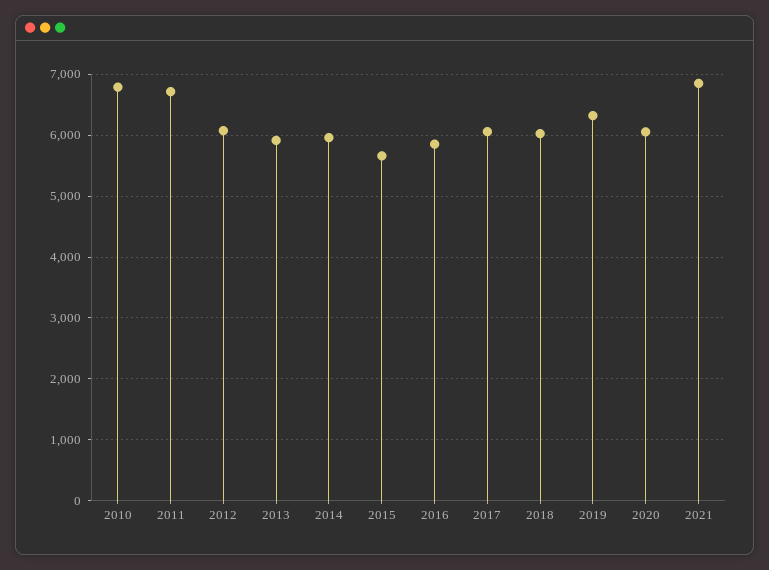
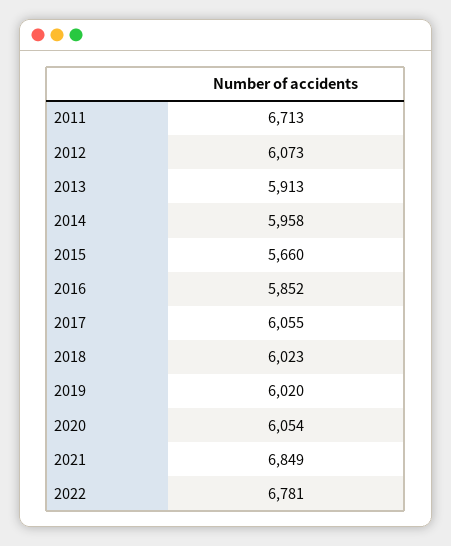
2010: 6800 -> none
2019: 6300 -> 6020
2022: none -> 6781

